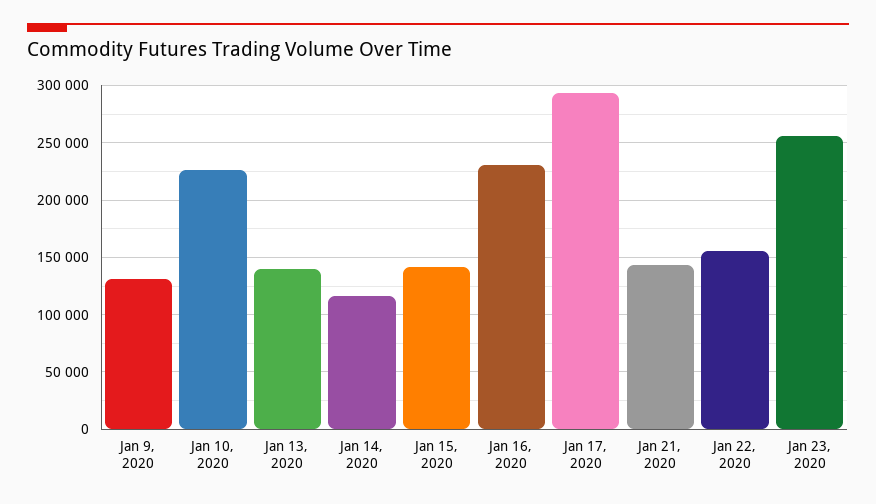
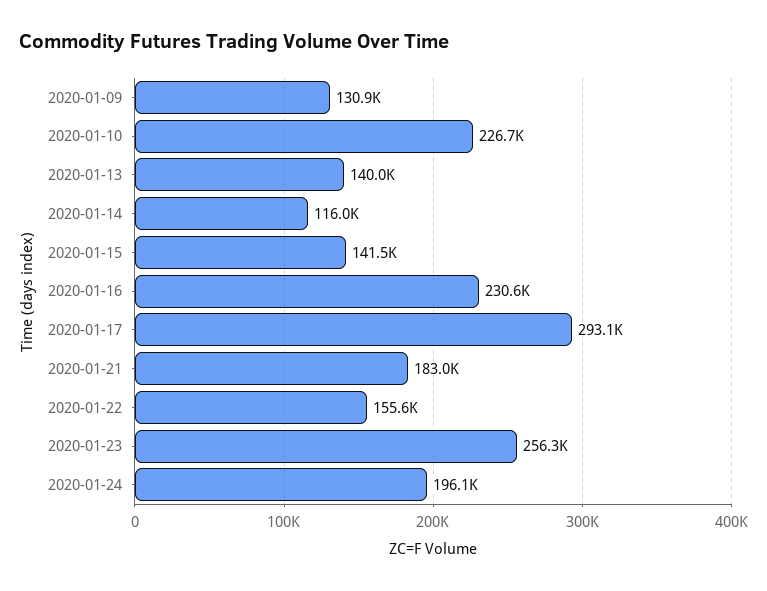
Jan 21, 2020: 140000 -> 183000
2020-01-24: none -> 196100

